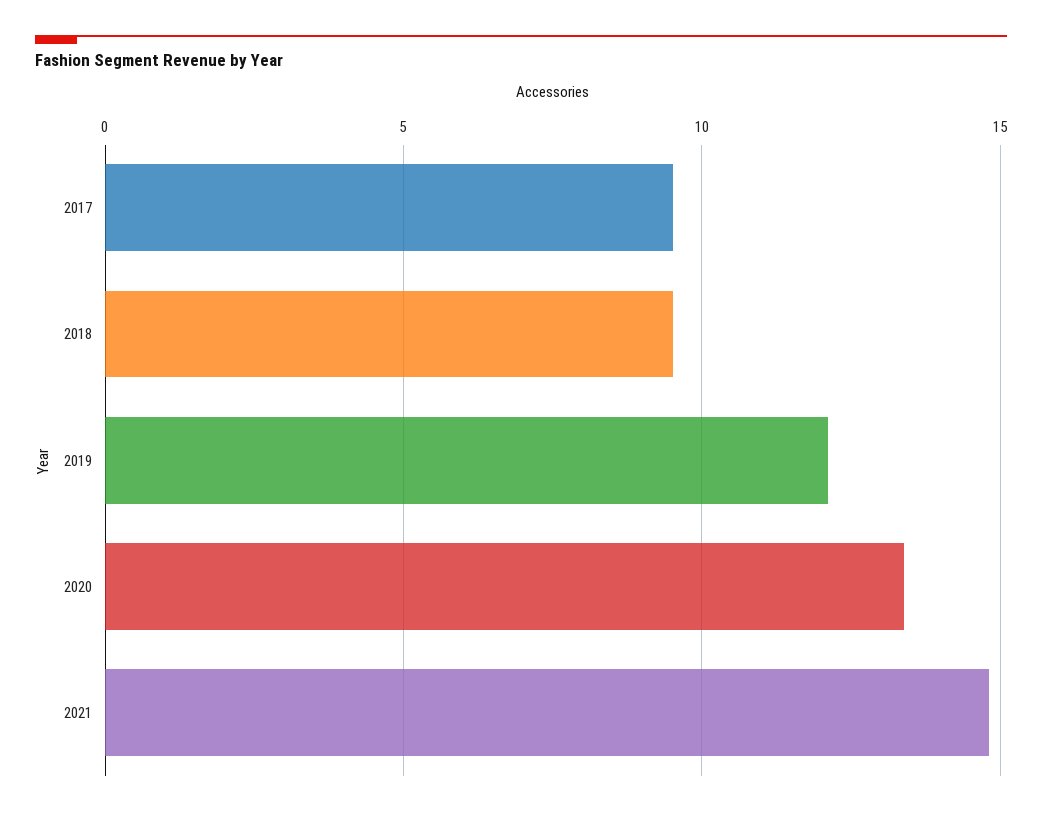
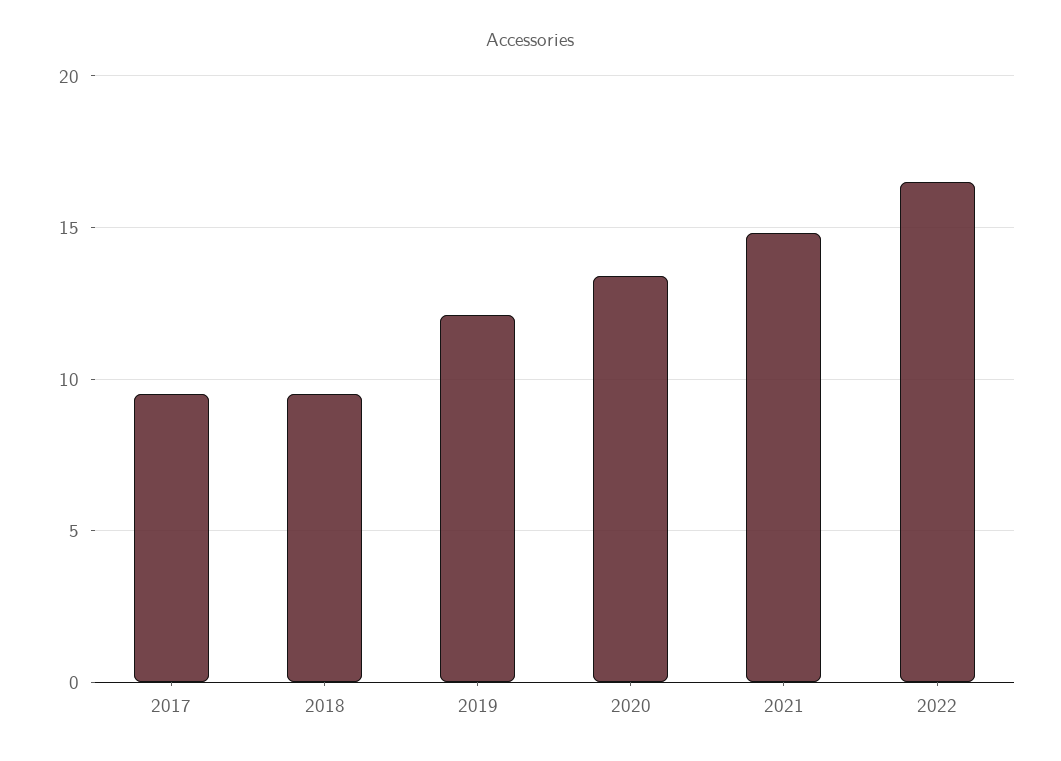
2022: none -> 16.5

